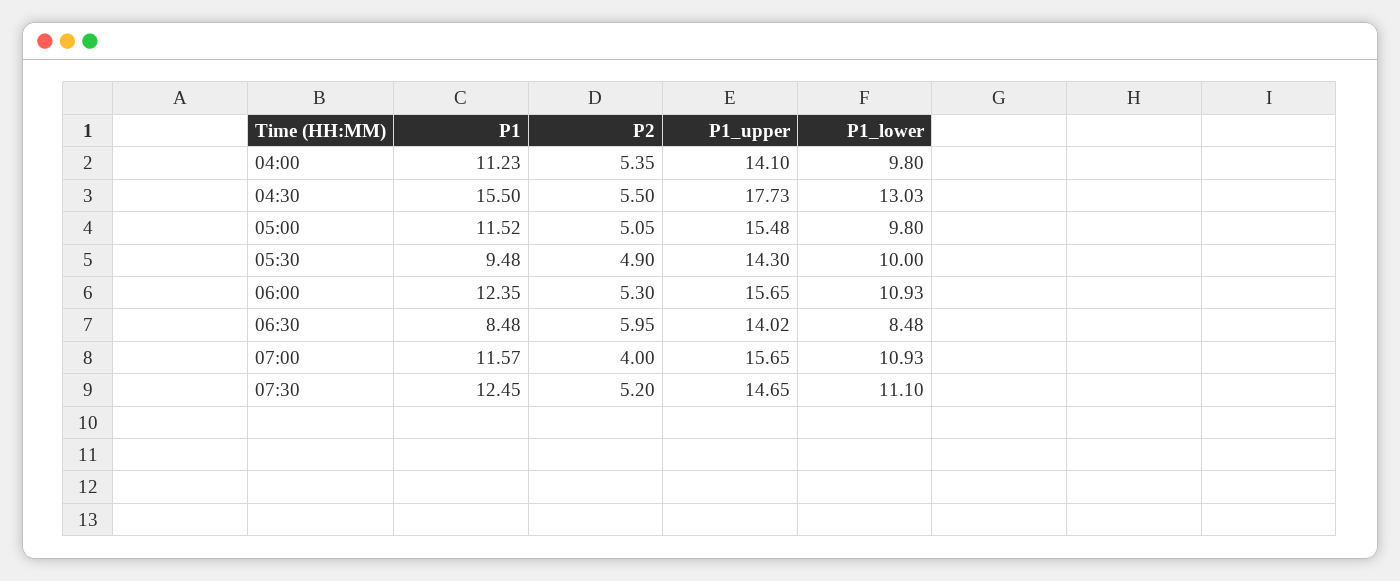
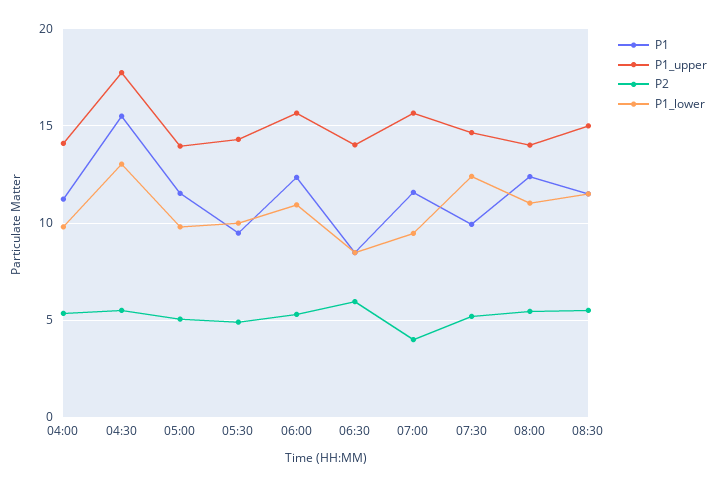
P1_upper, 05:00: 15.48 -> 14
P1_lower, 07:00: 10.93 -> 9.5
P1, 07:30: 12.45 -> 10
P1_lower, 07:30: 11.1 -> 12.5
P1, 08:00: none -> 12.5
P1_upper, 08:00: none -> 14
P2, 08:00: none -> 5.5
P1_lower, 08:00: none -> 11
P1, 08:30: none -> 11.5
P1_upper, 08:30: none -> 15
P2, 08:30: none -> 5.5
P1_lower, 08:30: none -> 11.5

